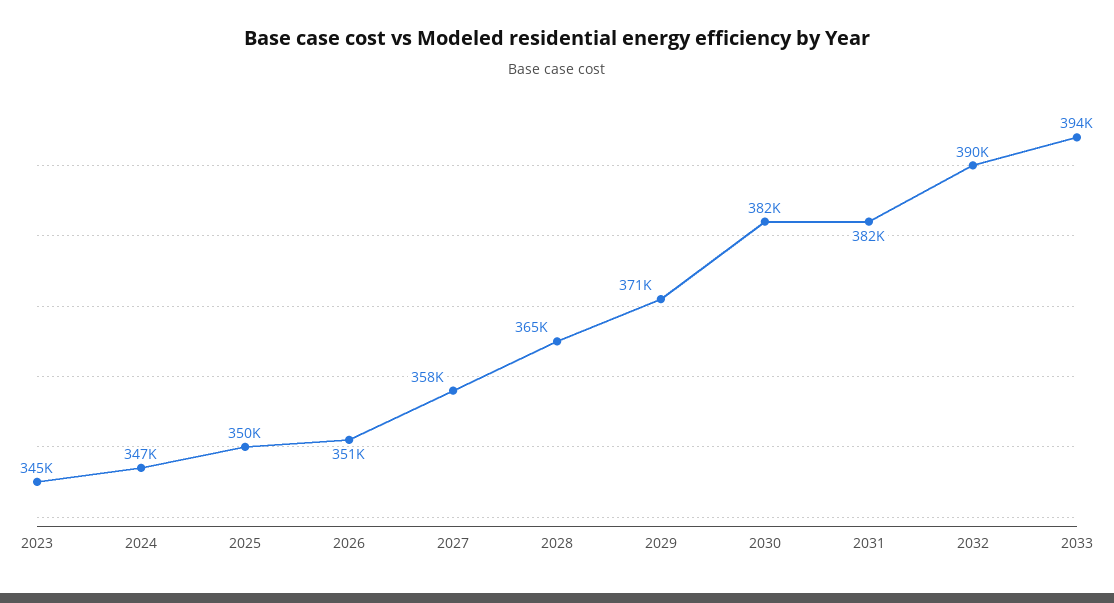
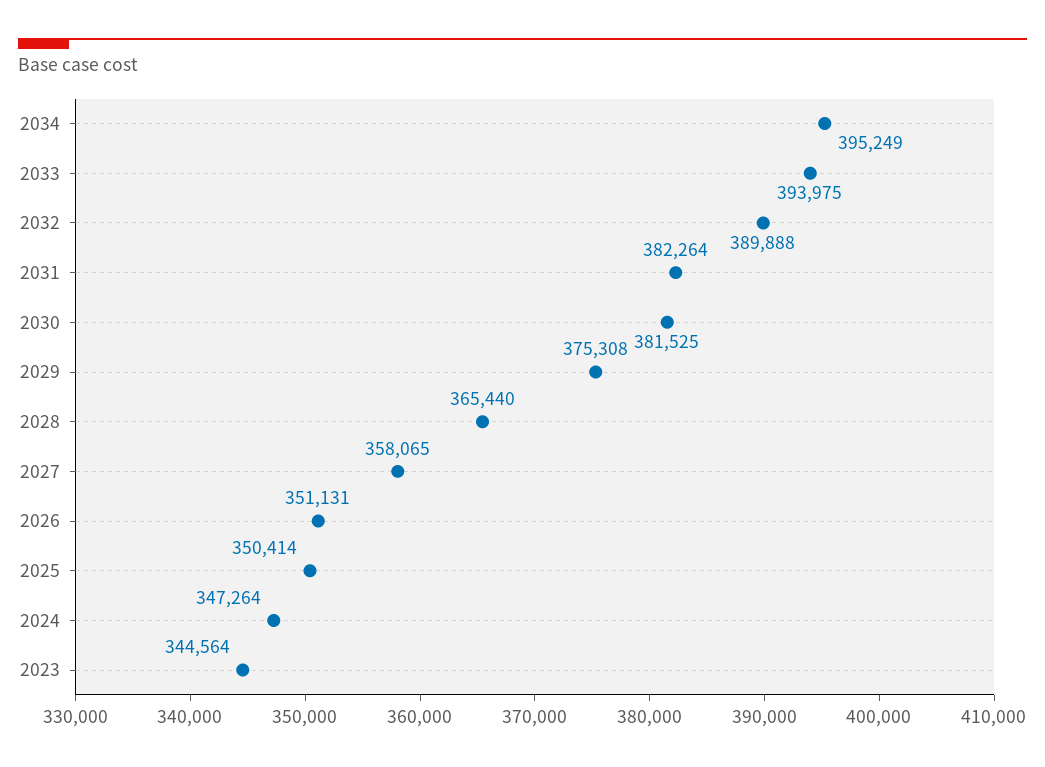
2029: 371000 -> 375308
2034: none -> 395249

